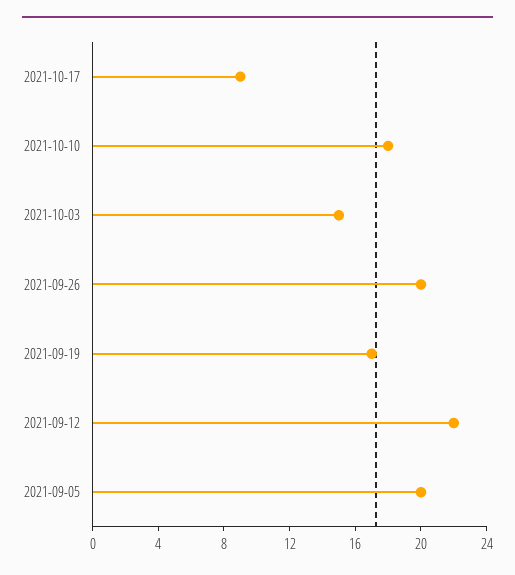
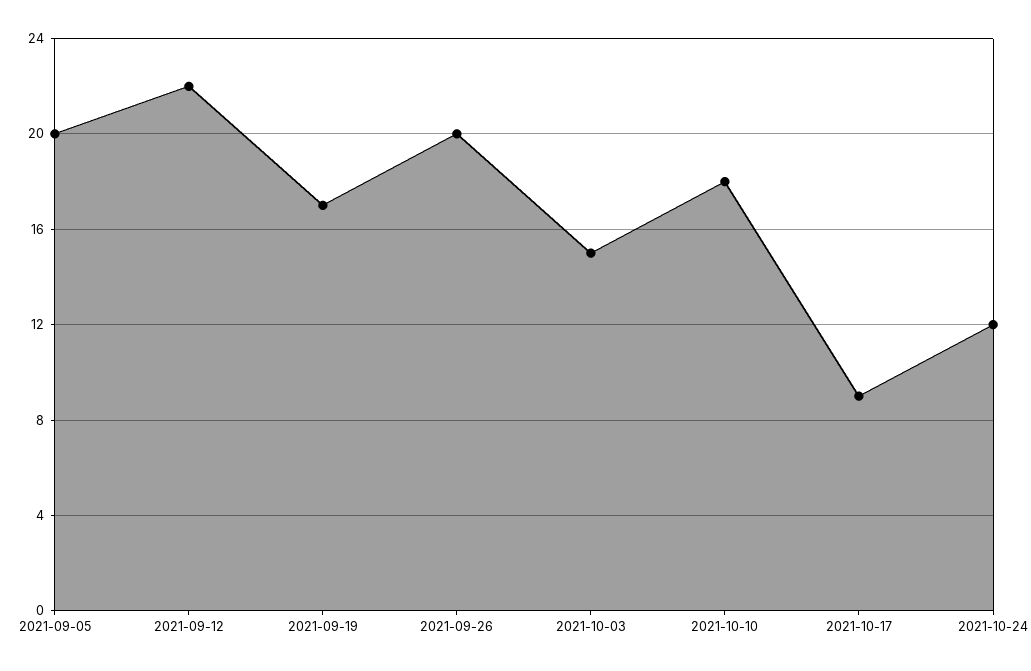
2021-10-24: none -> 12

